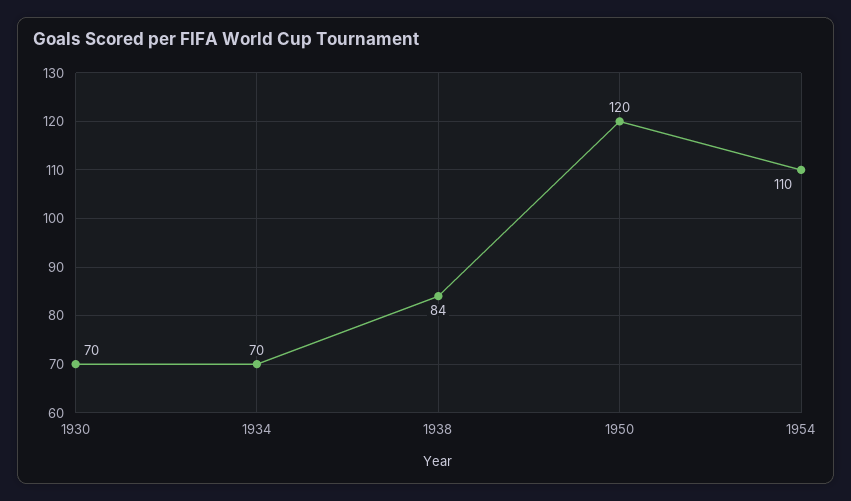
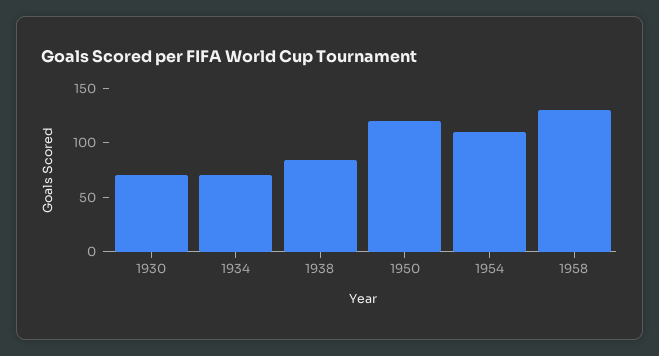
1958: none -> 130

